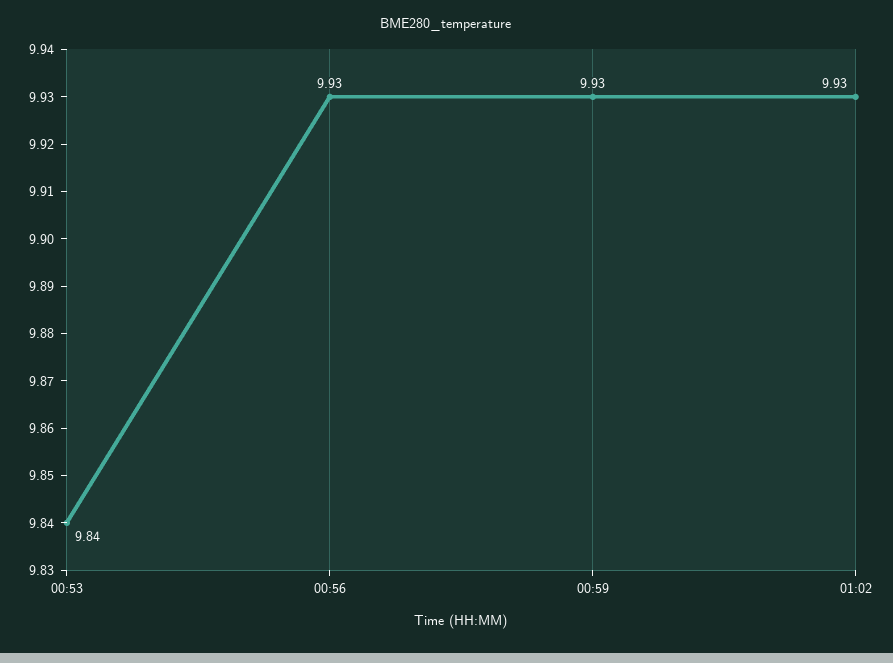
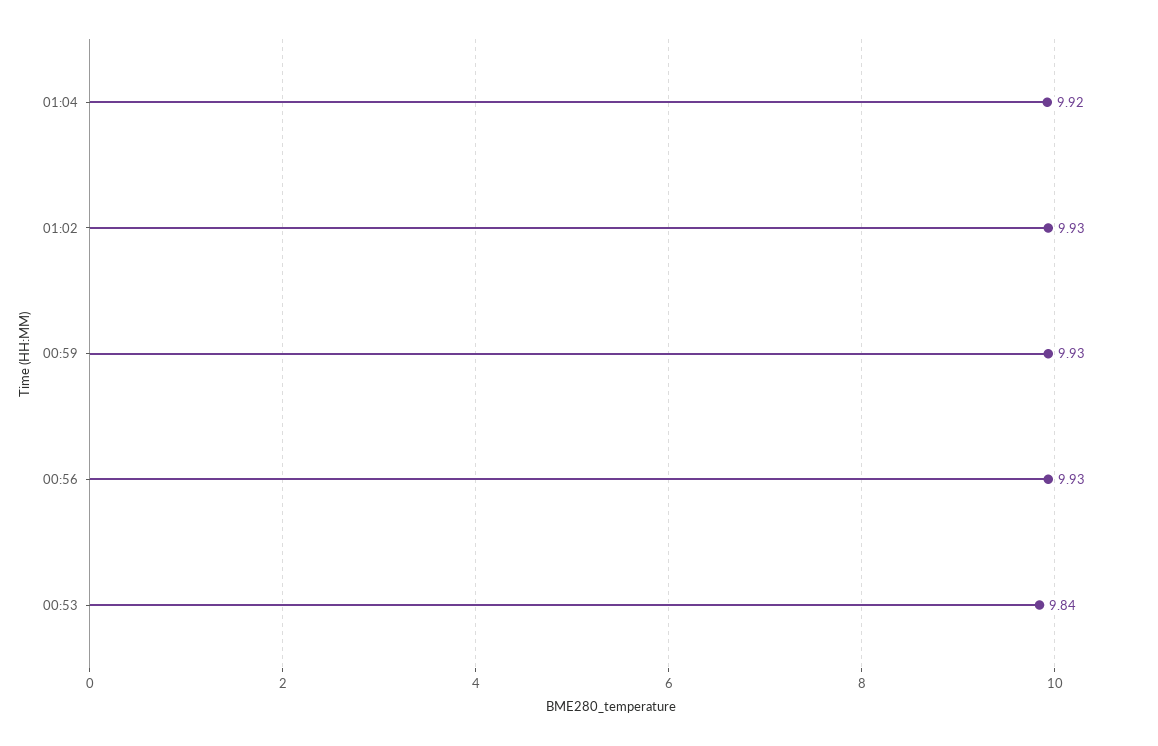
01:04: none -> 9.92

